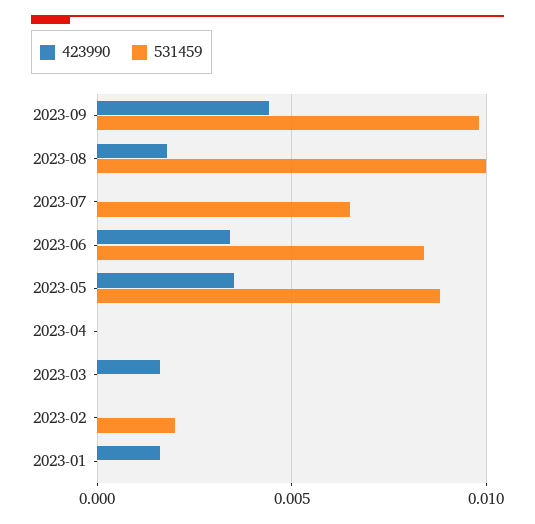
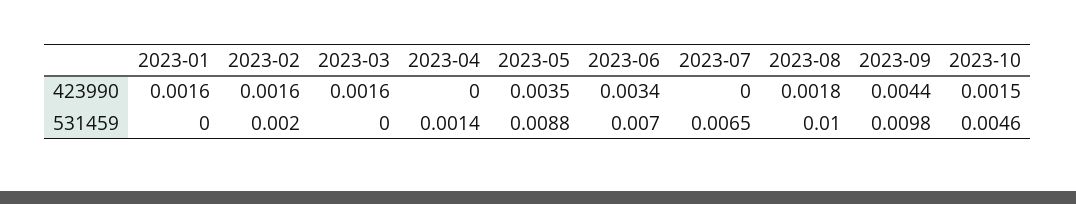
531459, 2023-06: 0.0085 -> 0.007
531459, 2023-04: 0 -> 0.0014
423990, 2023-02: 0 -> 0.0016
423990, 2023-10: none -> 0.0015
531459, 2023-10: none -> 0.0046

